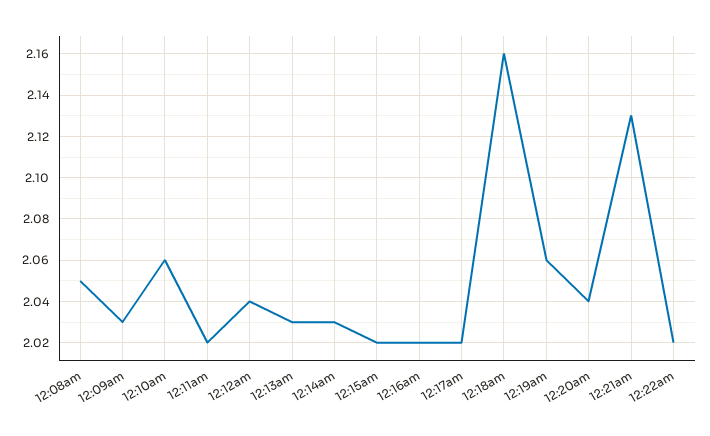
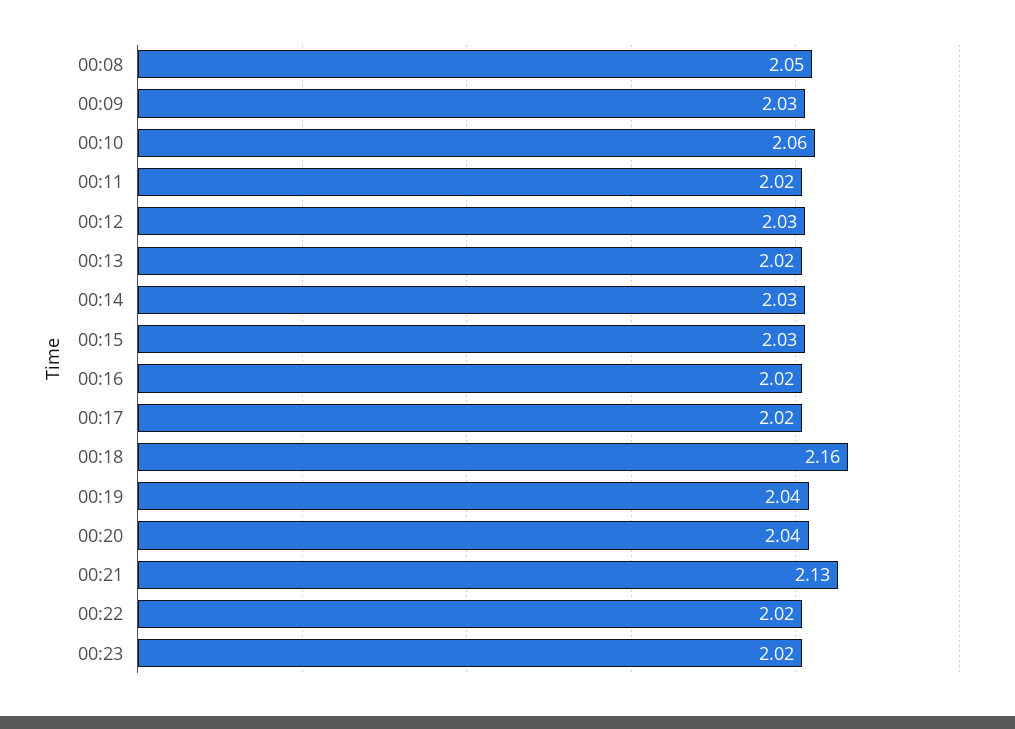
12:12am: 2.04 -> 2.03
12:13am: 2.03 -> 2.02
12:15am: 2.02 -> 2.03
12:19am: 2.06 -> 2.04
00:23: none -> 2.02

